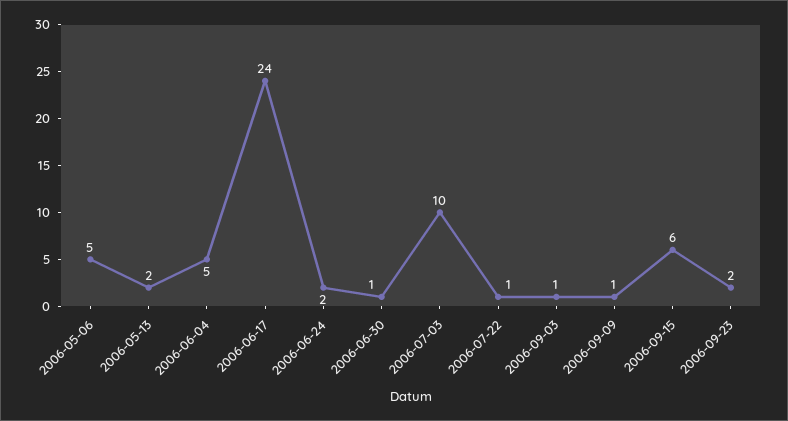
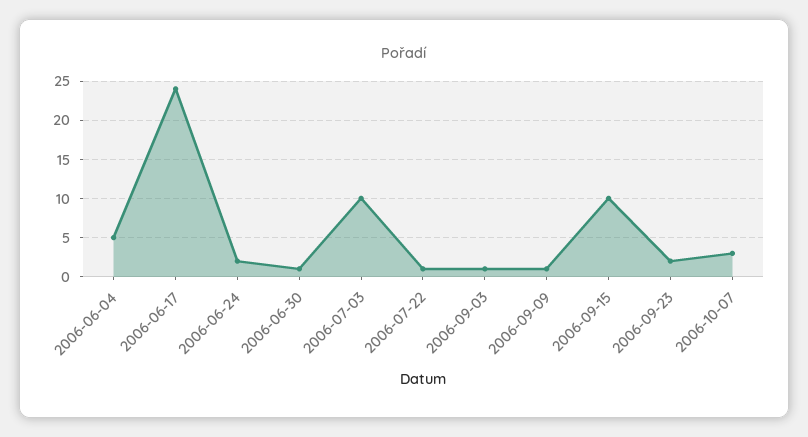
2006-05-06: 5 -> none
2006-05-13: 2 -> none
2006-09-15: 6 -> 10
2006-10-07: none -> 3

